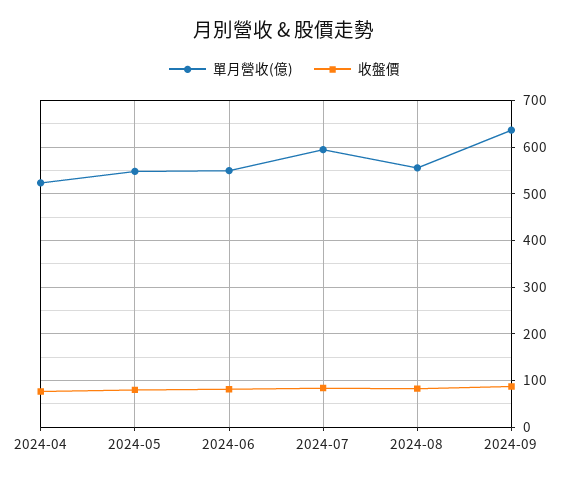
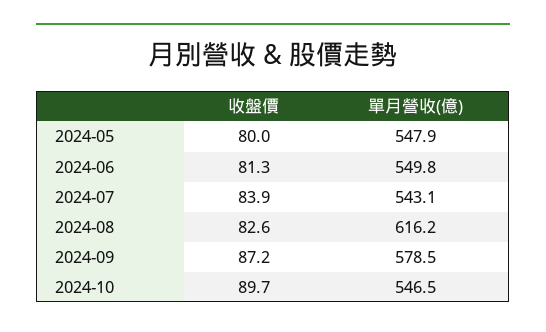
單月營收(億), 2024-04: 520 -> none
收盤價, 2024-04: 80 -> none
單月營收(億), 2024-07: 600 -> 543.1
單月營收(億), 2024-08: 560 -> 616.2
單月營收(億), 2024-09: 640 -> 578.5
收盤價, 2024-10: none -> 89.7
單月營收(億), 2024-10: none -> 546.5

